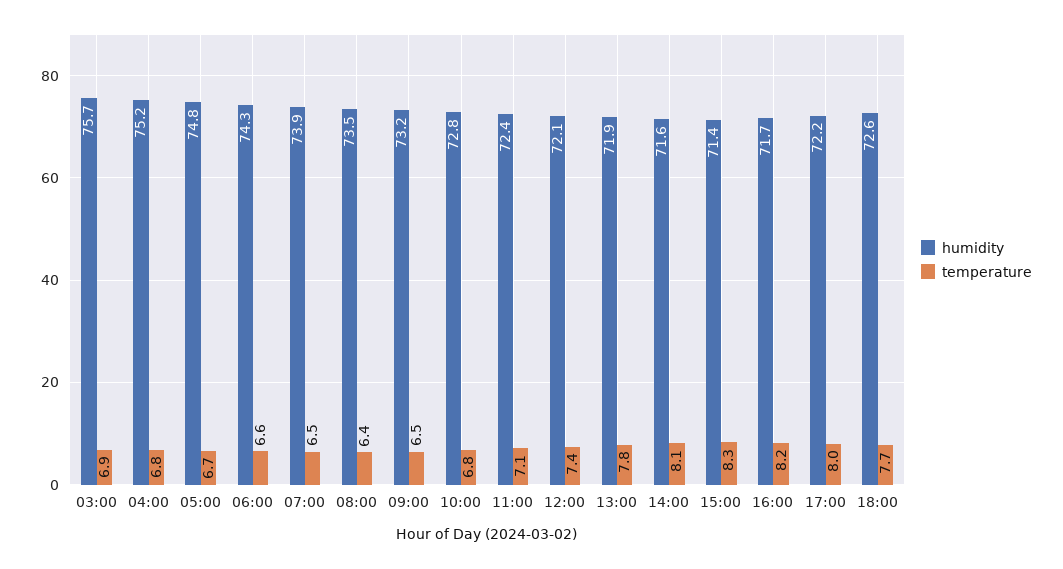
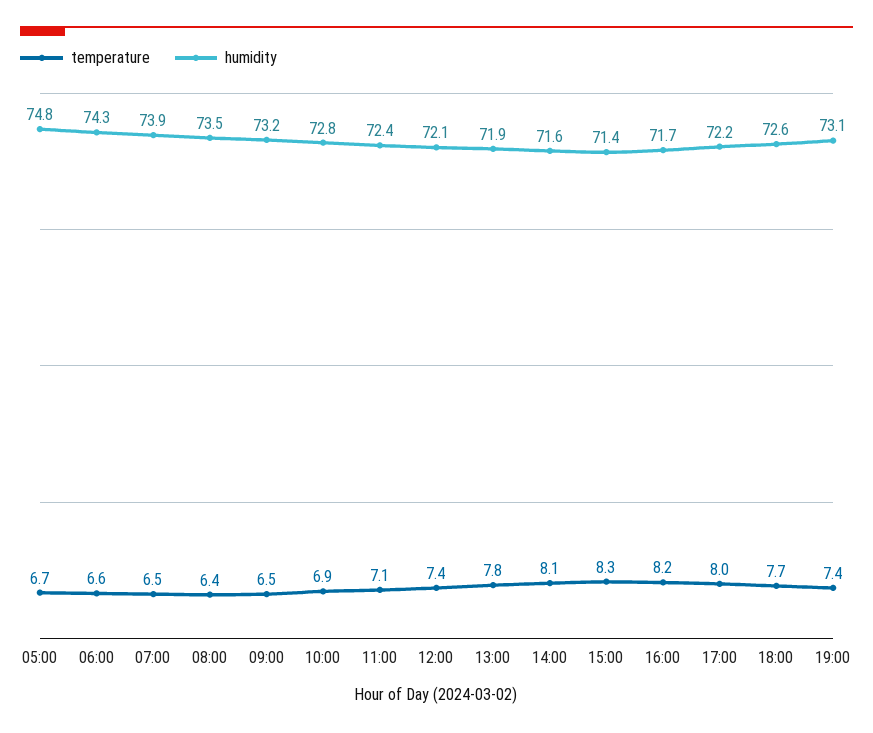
humidity, 03:00: 75.7 -> none
temperature, 03:00: 6.9 -> none
humidity, 04:00: 75.2 -> none
temperature, 04:00: 6.8 -> none
temperature, 10:00: 6.8 -> 6.9
temperature, 19:00: none -> 7.4
humidity, 19:00: none -> 73.1

